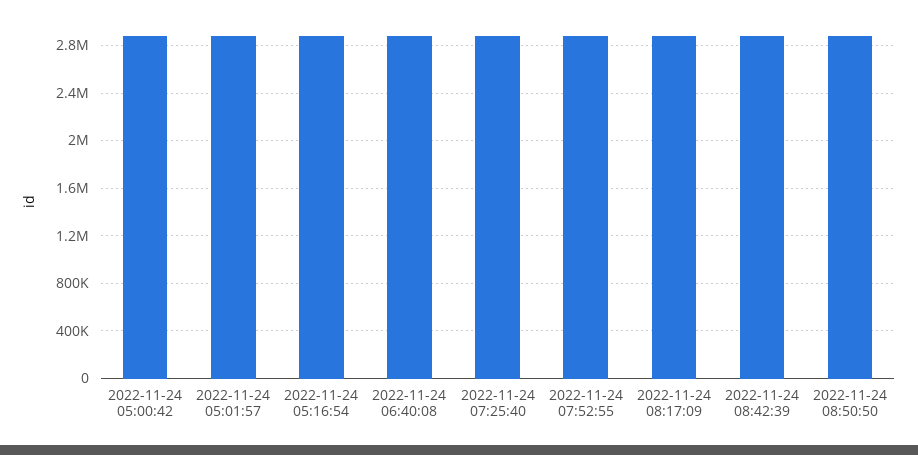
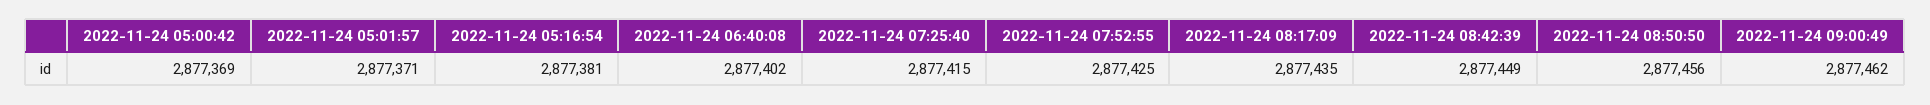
2022-11-24 09:00:49: none -> 2877462

